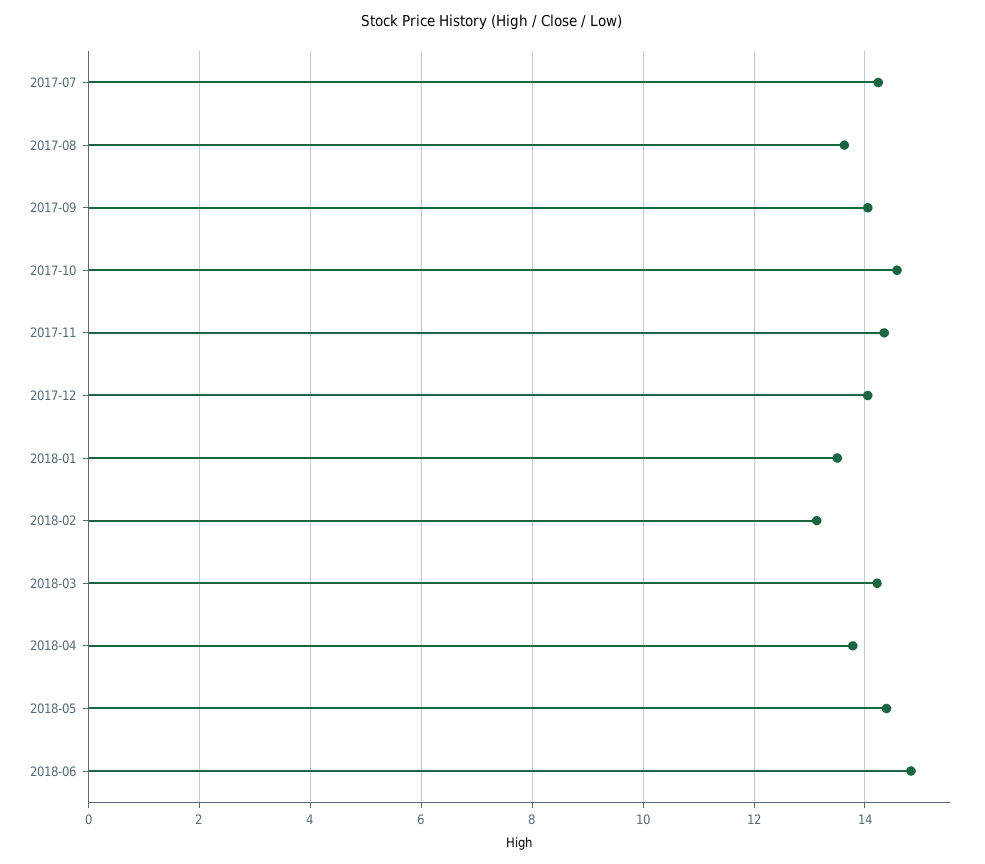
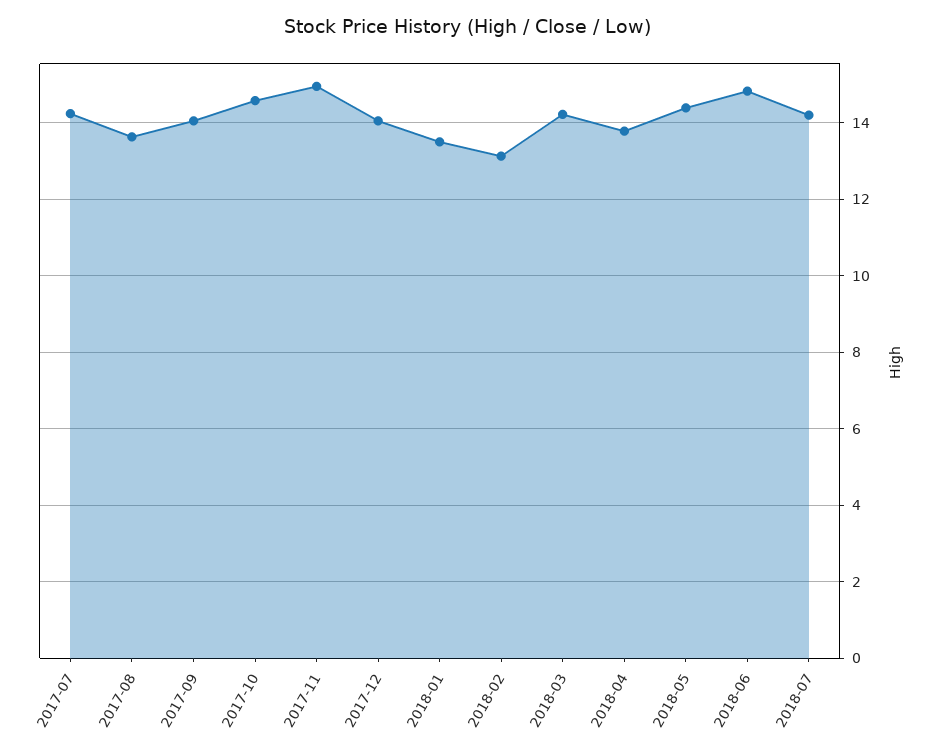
2017-11: 14.4 -> 15
2018-07: none -> 14.2

